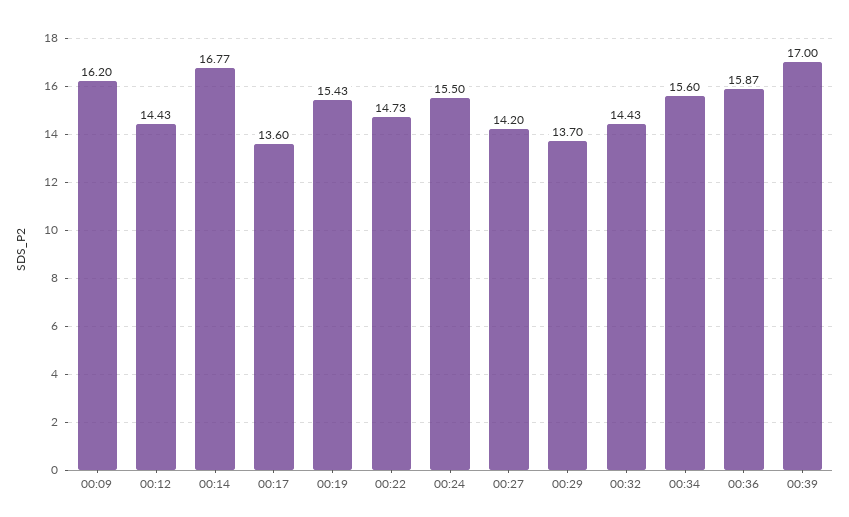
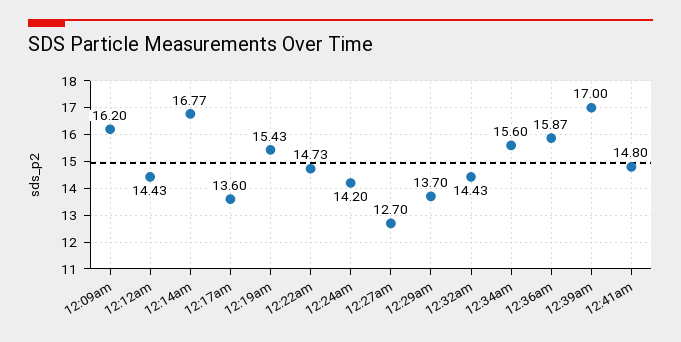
00:24: 15.5 -> 14.2
00:27: 14.2 -> 12.7
12:41am: none -> 14.8

